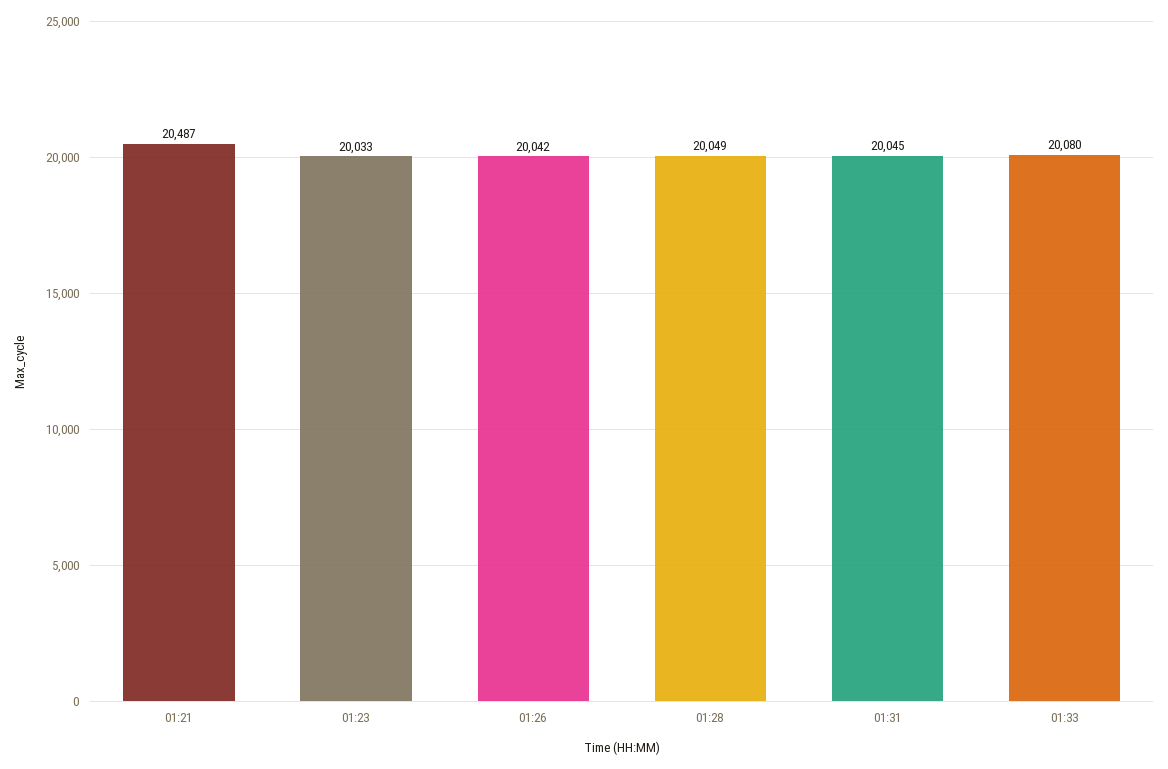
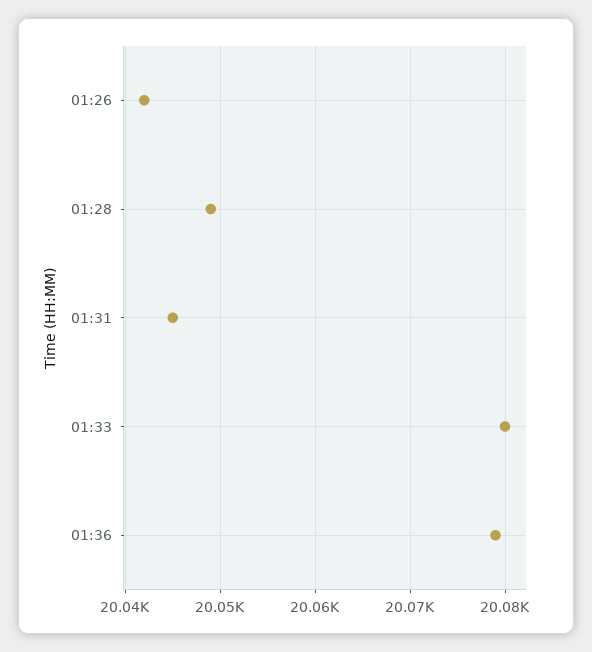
01:21: 20487 -> none
01:23: 20033 -> none
01:36: none -> 20079

